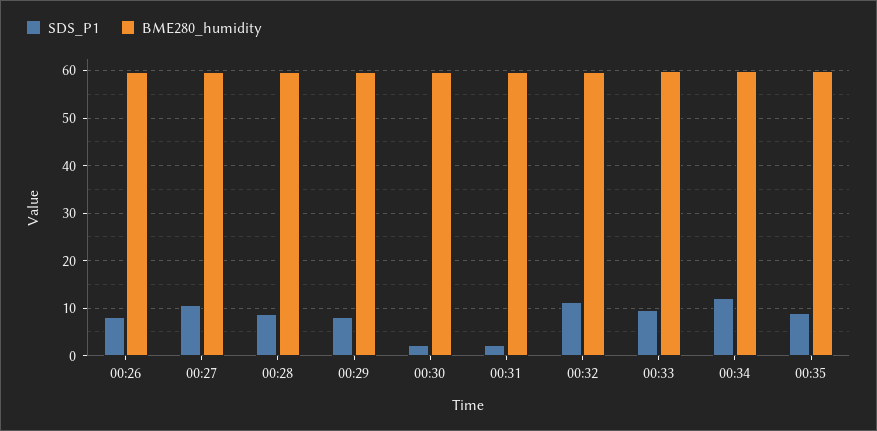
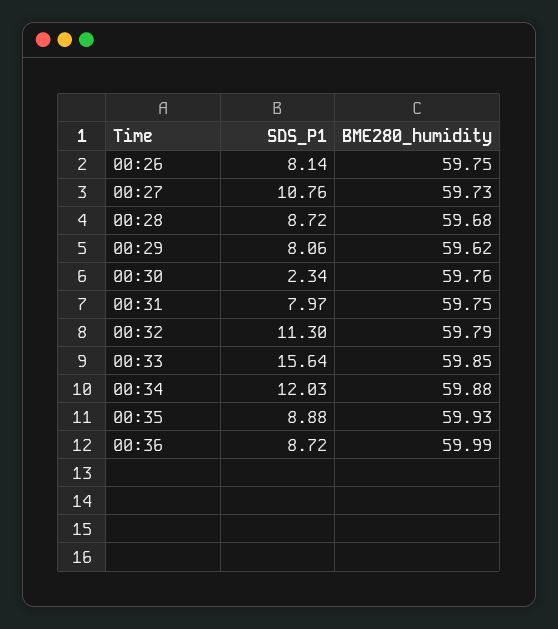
SDS_P1, 00:31: 2 -> 7.97
SDS_P1, 00:33: 10 -> 15.64
SDS_P1, 00:36: none -> 8.72
BME280_humidity, 00:36: none -> 59.99

